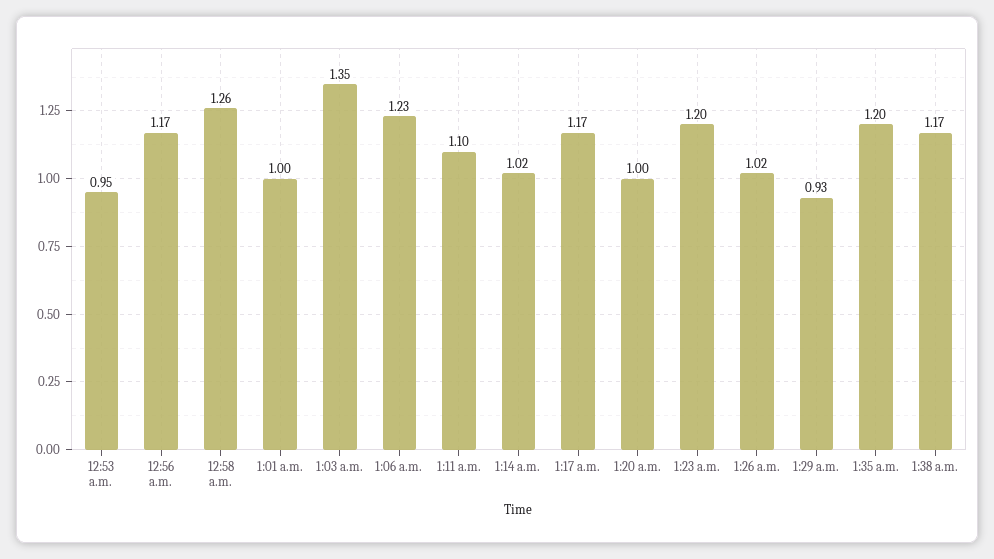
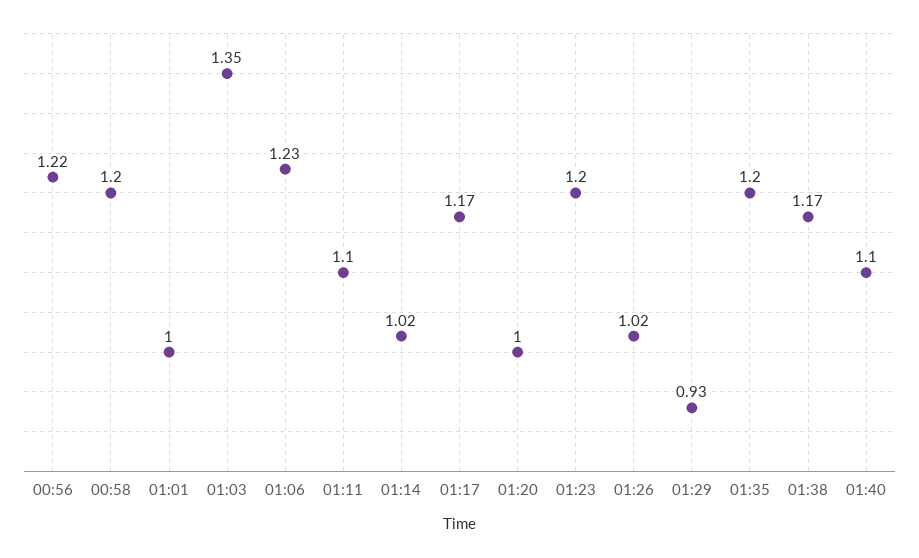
12:53 a.m.: 0.95 -> none
12:56 a.m.: 1.17 -> 1.22
12:58 a.m.: 1.26 -> 1.2
01:40: none -> 1.1

